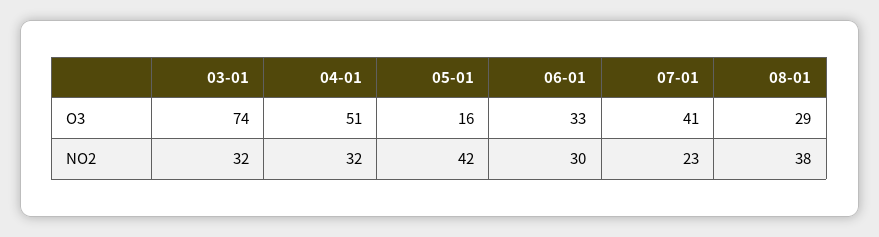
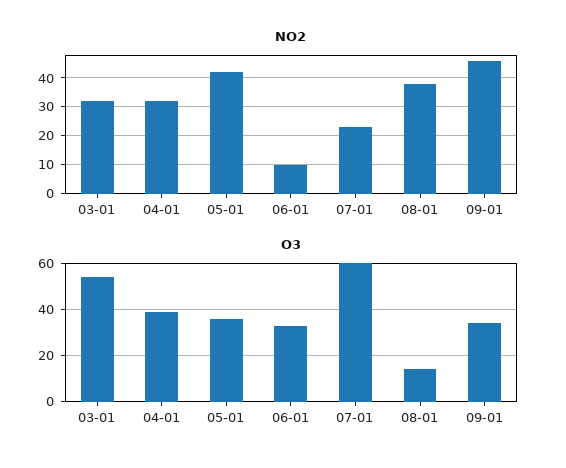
O3, 03-01: 74 -> 55
O3, 04-01: 51 -> 40
O3, 05-01: 16 -> 35
O3, 07-01: 41 -> 60
O3, 08-01: 29 -> 15
NO2, 06-01: 30 -> 10
NO2, 09-01: none -> 45
O3, 09-01: none -> 35

